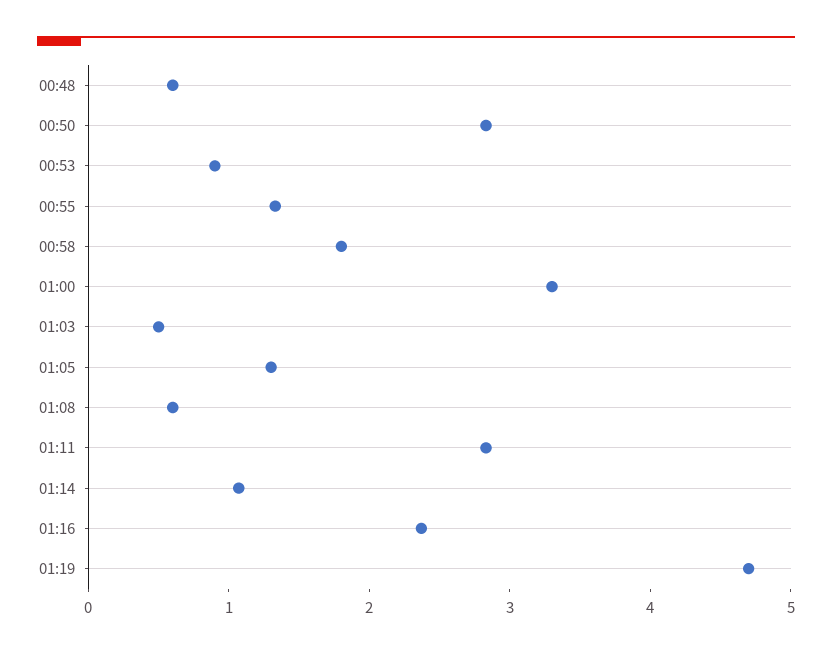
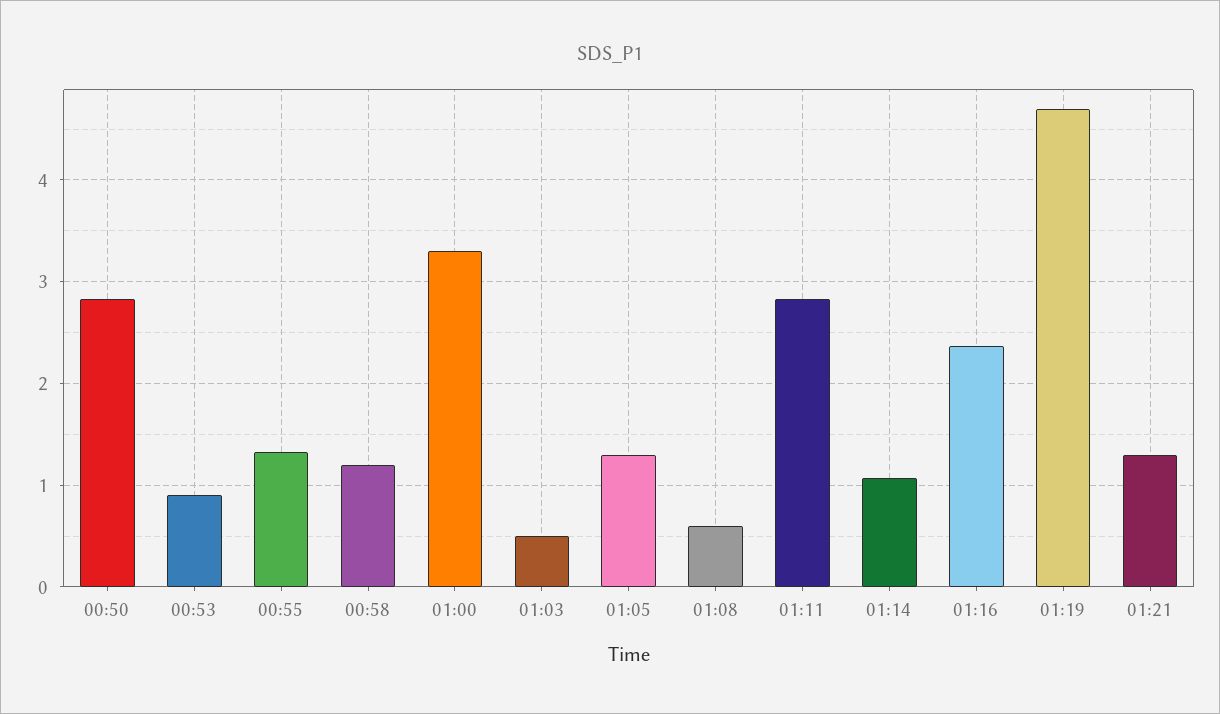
00:48: 0.6 -> none
00:58: 1.8 -> 1.2
01:21: none -> 1.3

